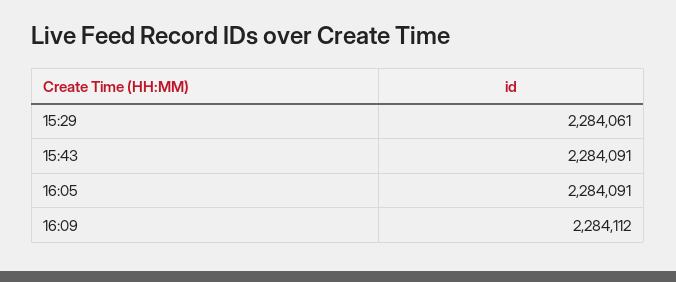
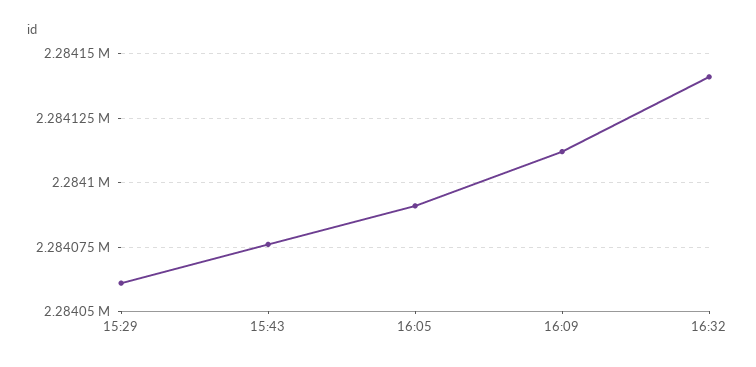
15:43: 2284091 -> 2284075
16:32: none -> 2284140

